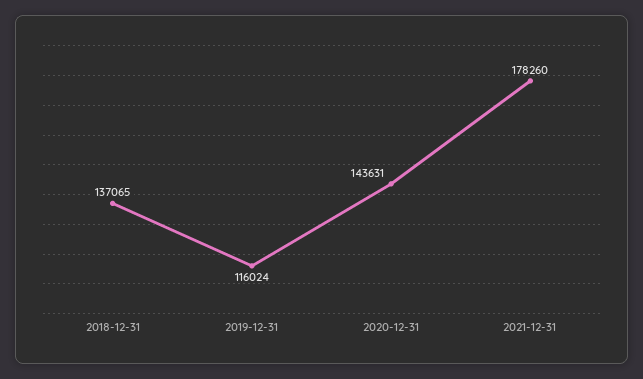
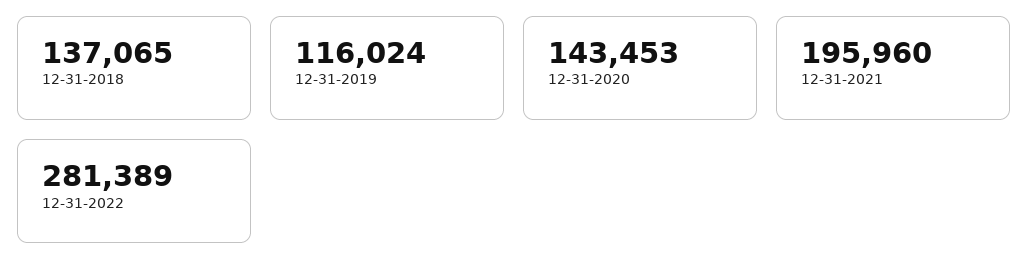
2020-12-31: 143631 -> 143453
2021-12-31: 178260 -> 195960
12-31-2022: none -> 281389

